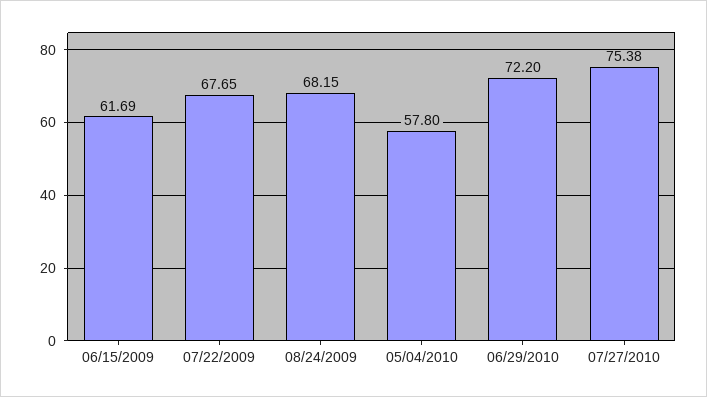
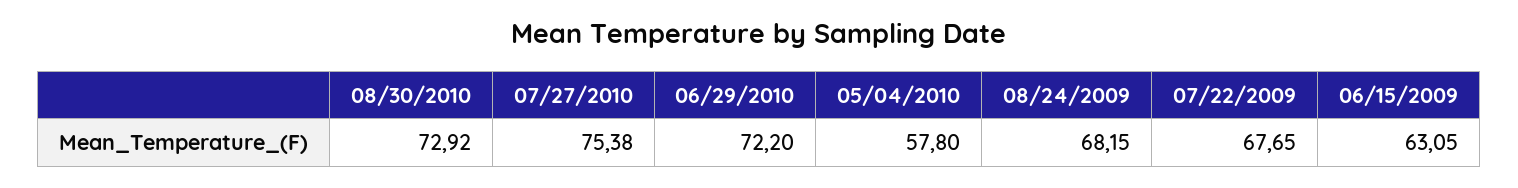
06/15/2009: 61.69 -> 63.05
08/30/2010: none -> 72.92

